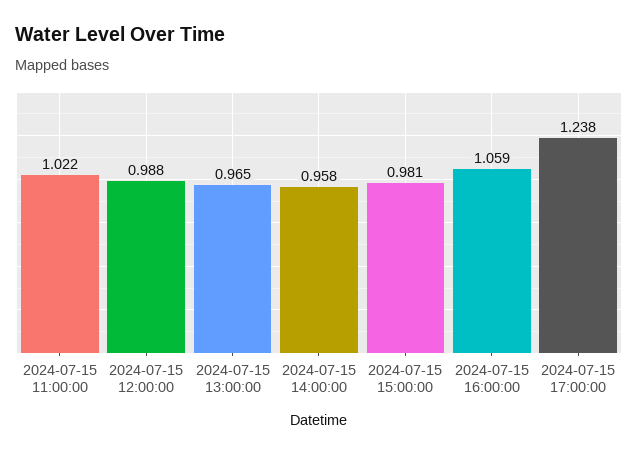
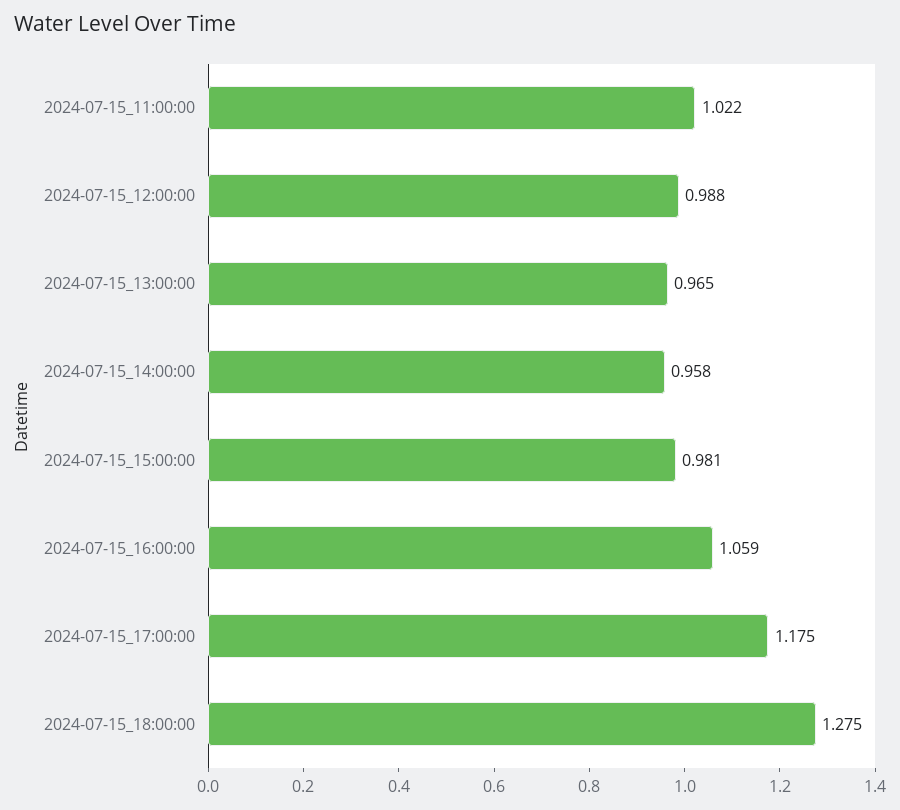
2024-07-15 17:00:00: 1.238 -> 1.175
2024-07-15_18:00:00: none -> 1.275

